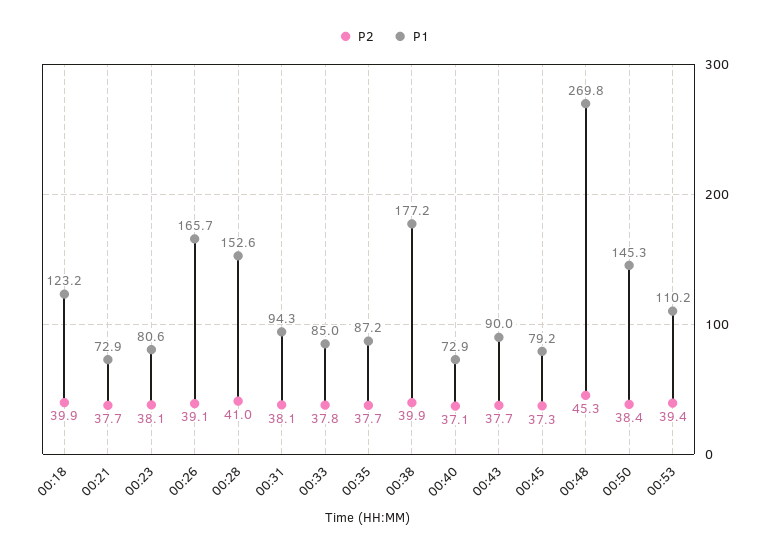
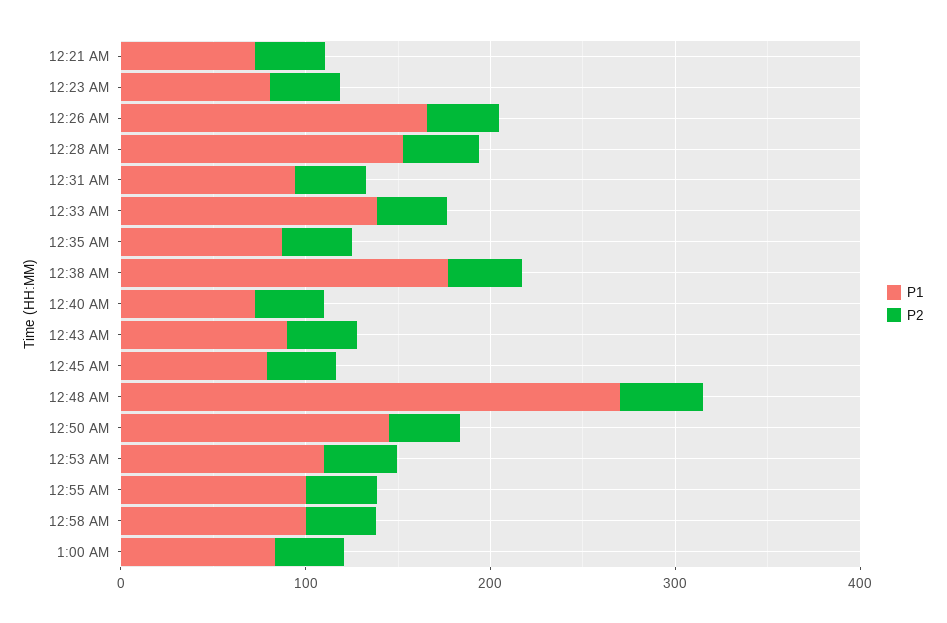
P2, 00:18: 39.9 -> none
P1, 00:18: 123.2 -> none
P1, 00:33: 85 -> 140
P1, 12:55 AM: none -> 100
P2, 12:55 AM: none -> 40
P1, 12:58 AM: none -> 100
P2, 12:58 AM: none -> 40
P1, 1:00 AM: none -> 80
P2, 1:00 AM: none -> 40

